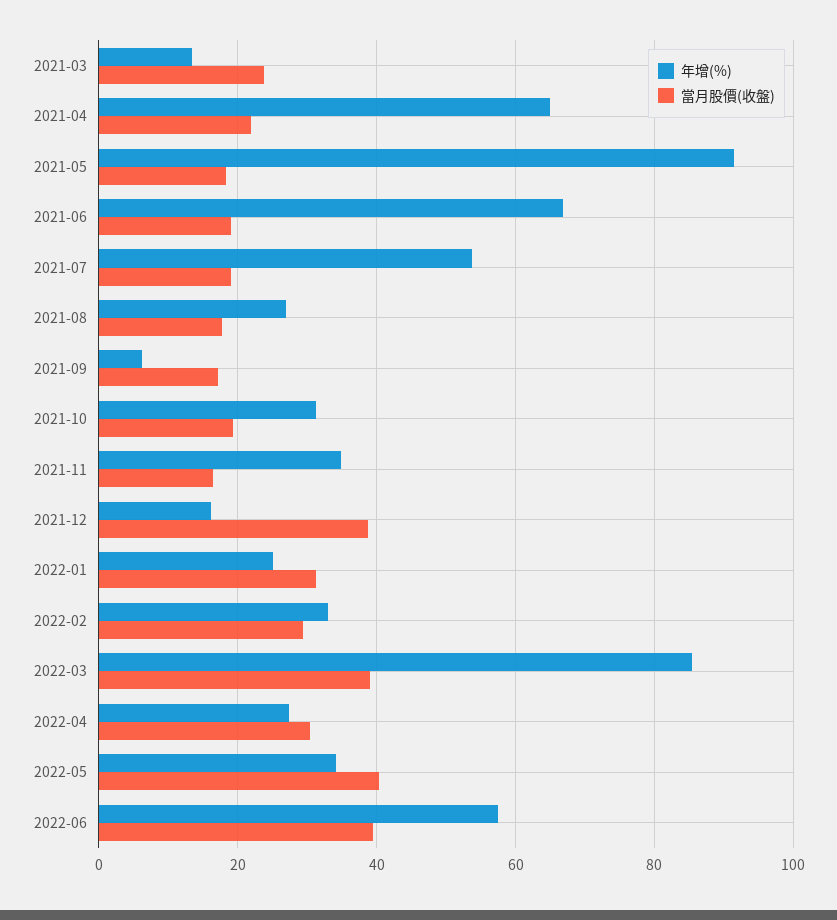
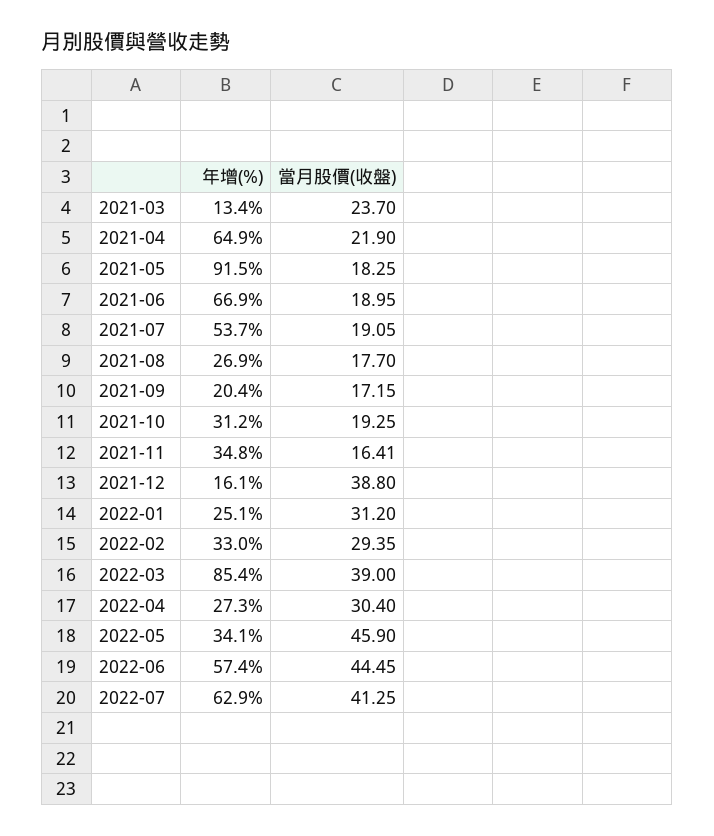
年增(%), 2021-09: 6 -> 20.4
當月股價(收盤), 2022-05: 40 -> 45.9
當月股價(收盤), 2022-06: 40 -> 44.45
年增(%), 2022-07: none -> 62.9
當月股價(收盤), 2022-07: none -> 41.25

